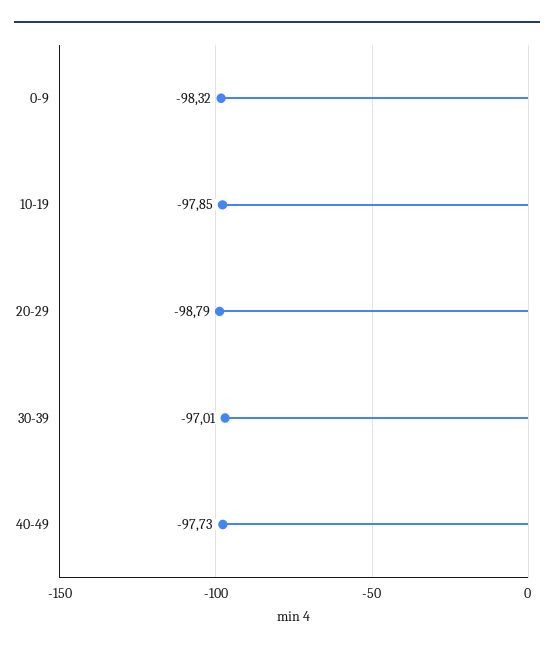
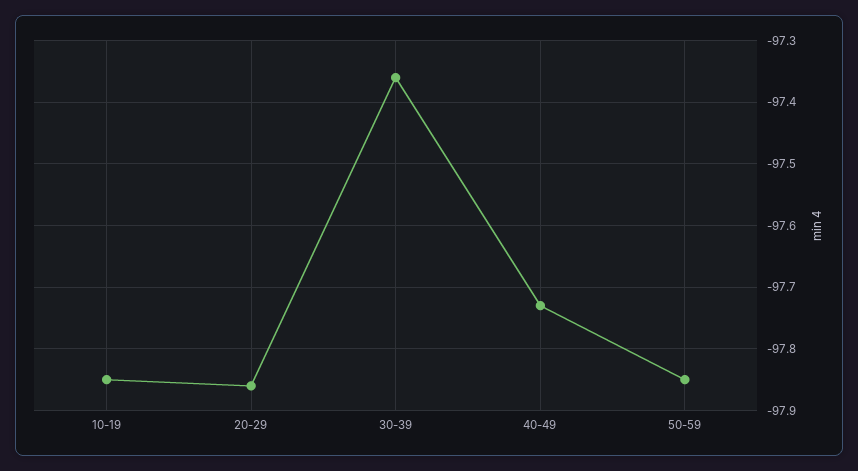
0-9: -98.32 -> none
20-29: -98.79 -> -97.86
30-39: -97.01 -> -97.36
50-59: none -> -97.85

